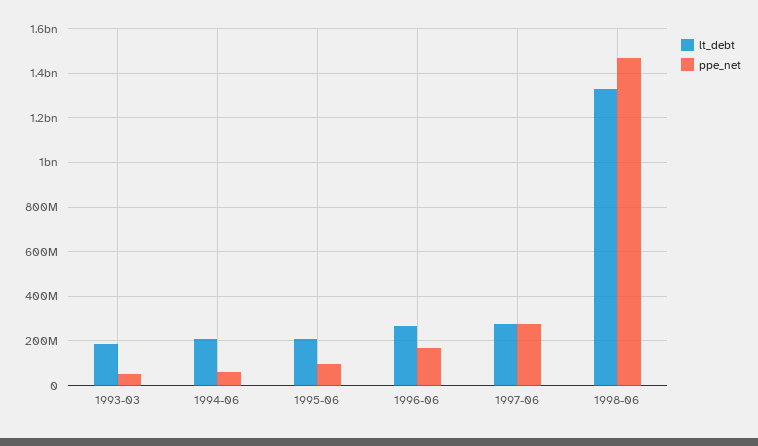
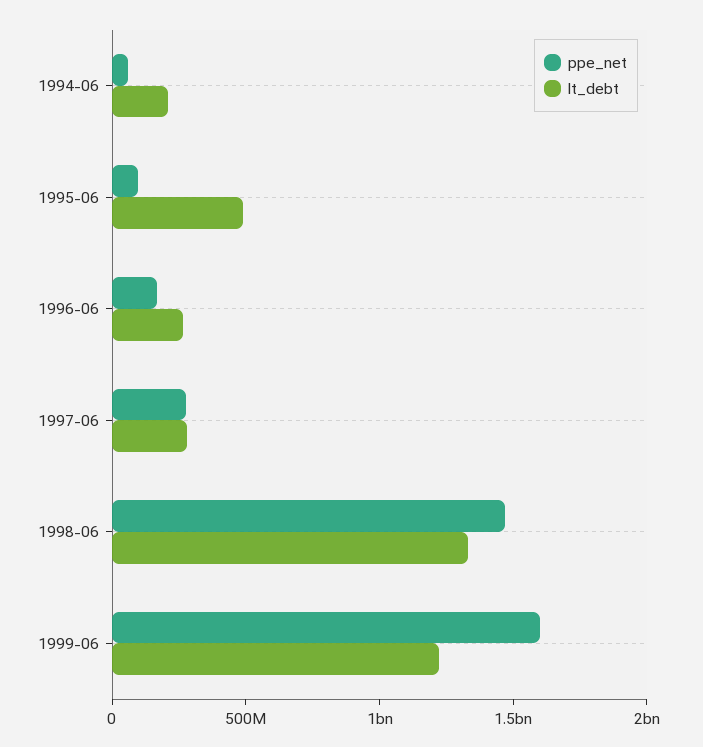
lt_debt, 1993-03: 200000000 -> none
ppe_net, 1993-03: 50000000 -> none
lt_debt, 1995-06: 200000000 -> 500000000
ppe_net, 1999-06: none -> 1600000000
lt_debt, 1999-06: none -> 1200000000

